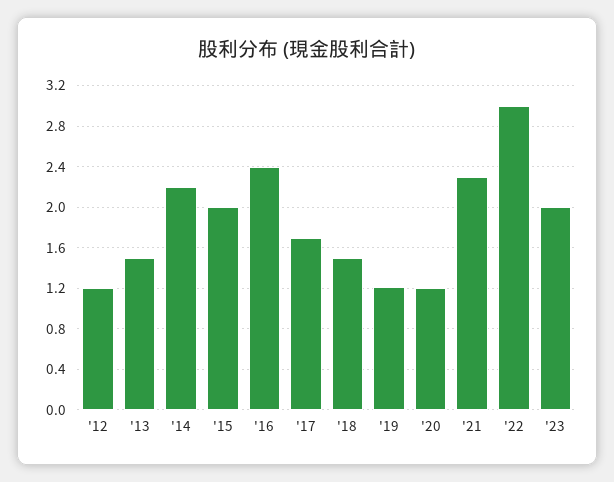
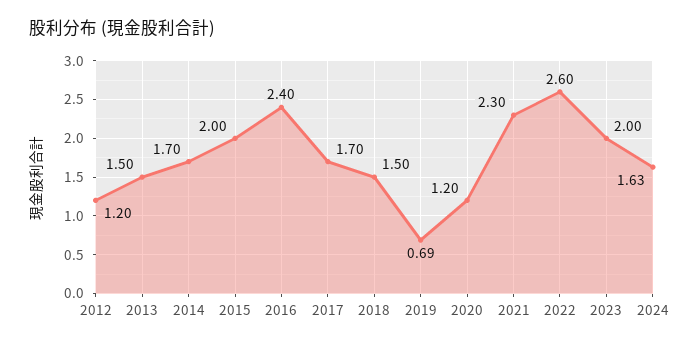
'14: 2.2 -> 1.7
'19: 1.2 -> 0.69
'22: 3 -> 2.6
2024: none -> 1.63

